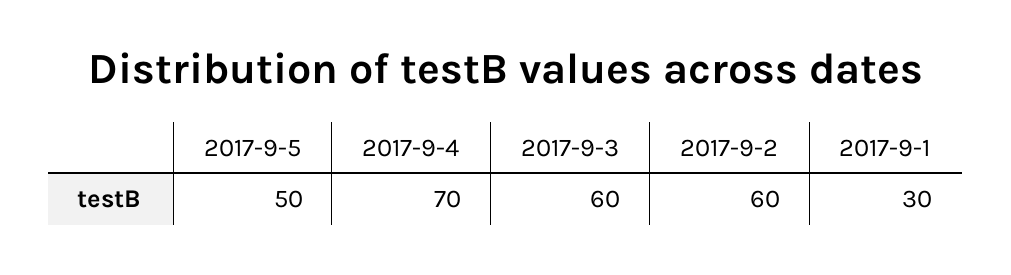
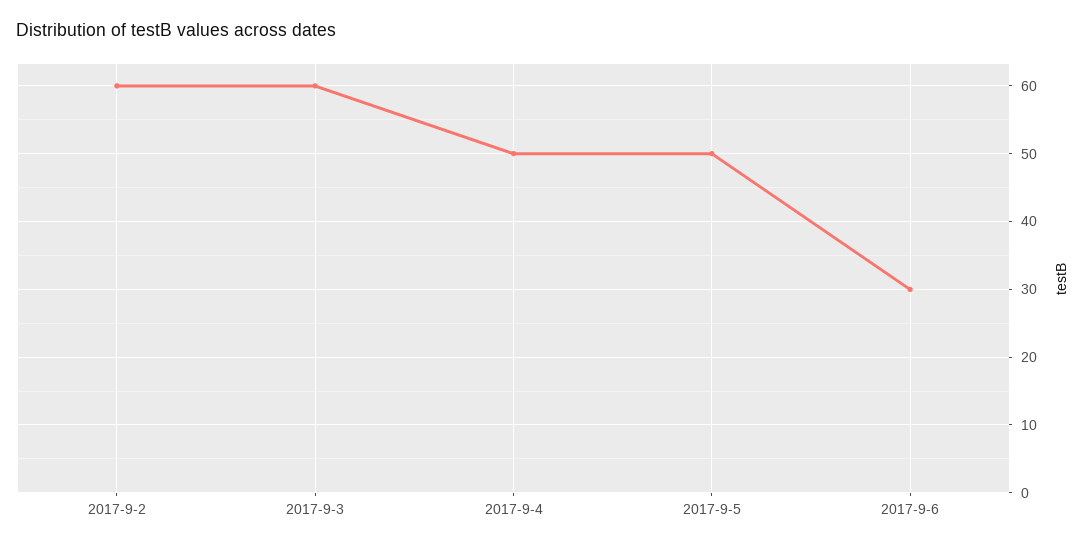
2017-9-4: 70 -> 50
2017-9-1: 30 -> none
2017-9-6: none -> 30

